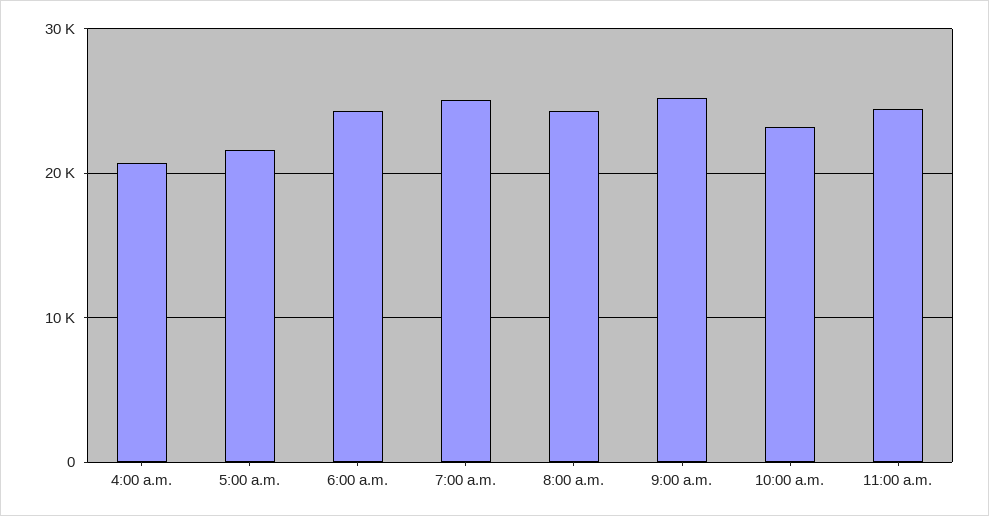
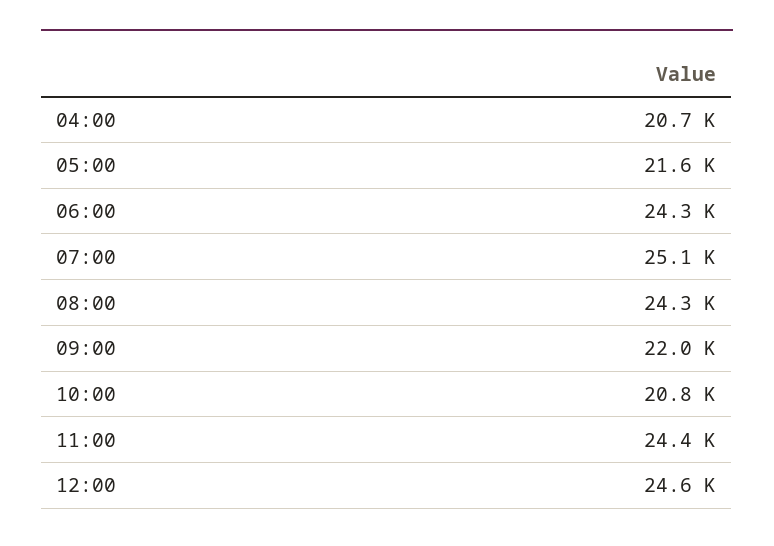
9:00 a.m.: 25000 -> 22000
10:00 a.m.: 23000 -> 20800
12:00: none -> 24600

